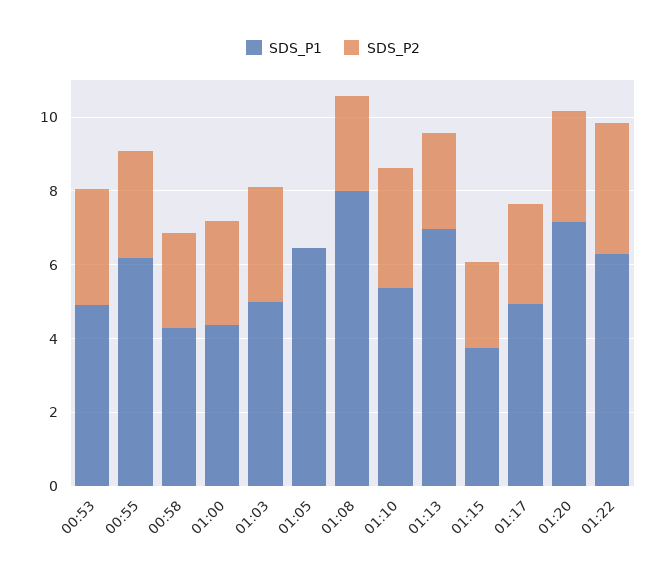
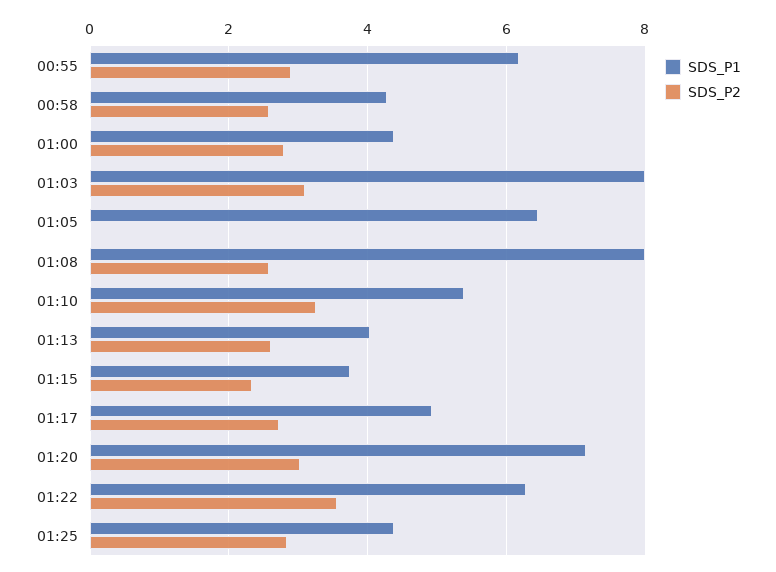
SDS_P1, 00:53: 5 -> none
SDS_P2, 00:53: 3 -> none
SDS_P1, 01:03: 5 -> 8
SDS_P1, 01:13: 7 -> 4
SDS_P1, 01:25: none -> 4.4
SDS_P2, 01:25: none -> 2.8

